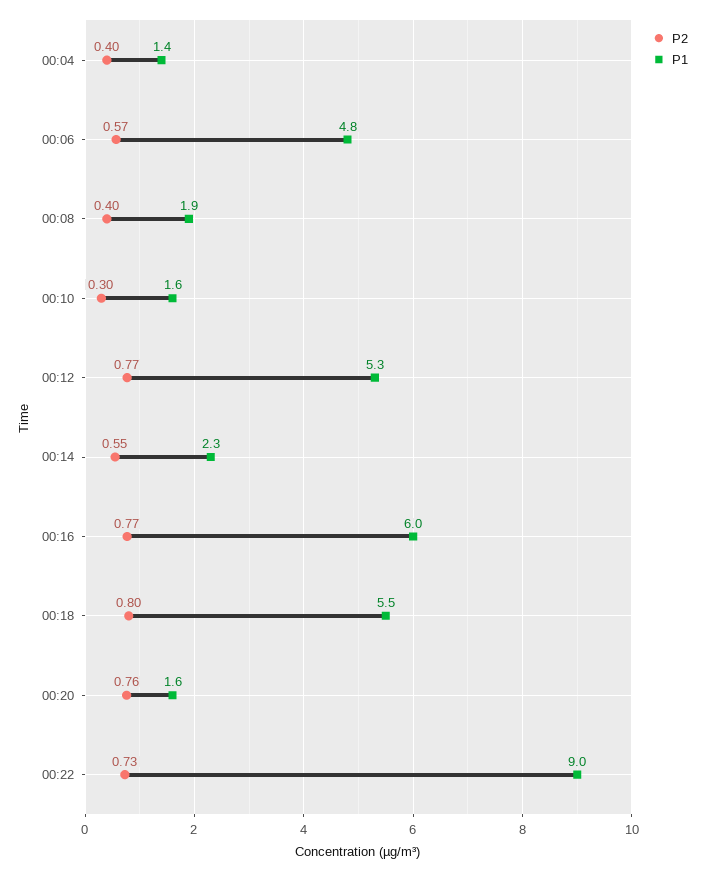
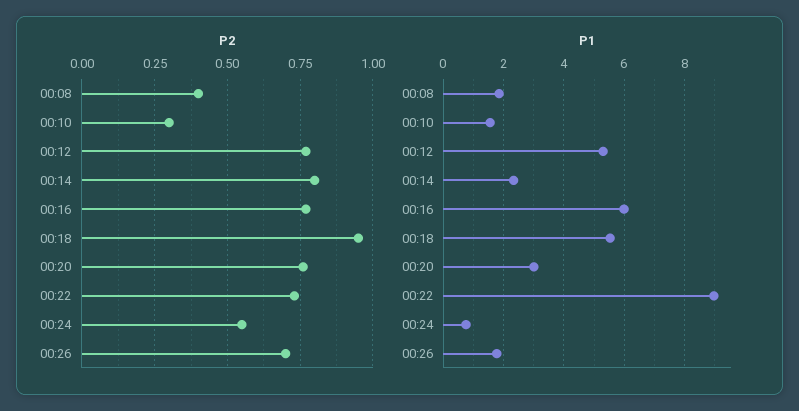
P2, 00:04: 0.4 -> none
P1, 00:04: 1.4 -> none
P2, 00:06: 0.57 -> none
P1, 00:06: 4.8 -> none
P2, 00:14: 0.55 -> 0.8
P2, 00:18: 0.8 -> 0.95
P1, 00:20: 1.6 -> 3
P2, 00:24: none -> 0.55
P2, 00:26: none -> 0.7
P1, 00:24: none -> 0.8
P1, 00:26: none -> 1.8

